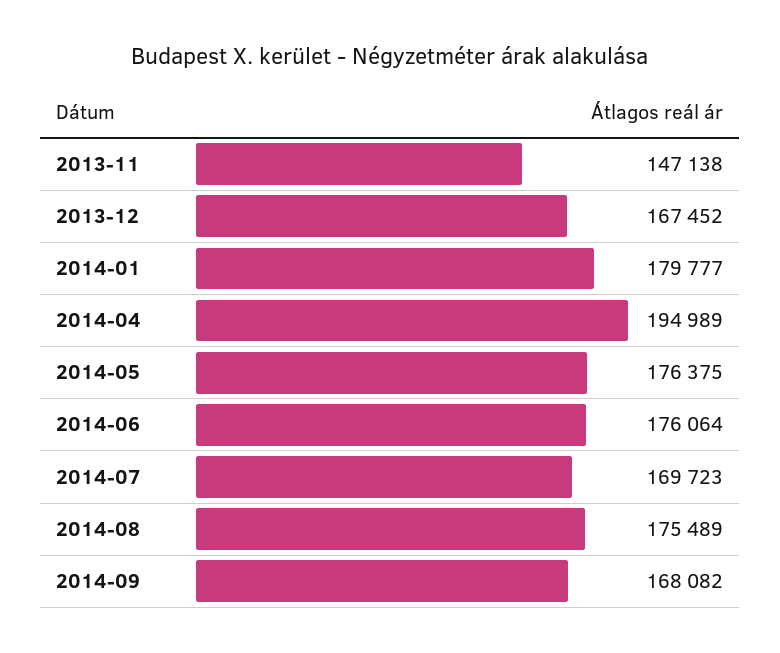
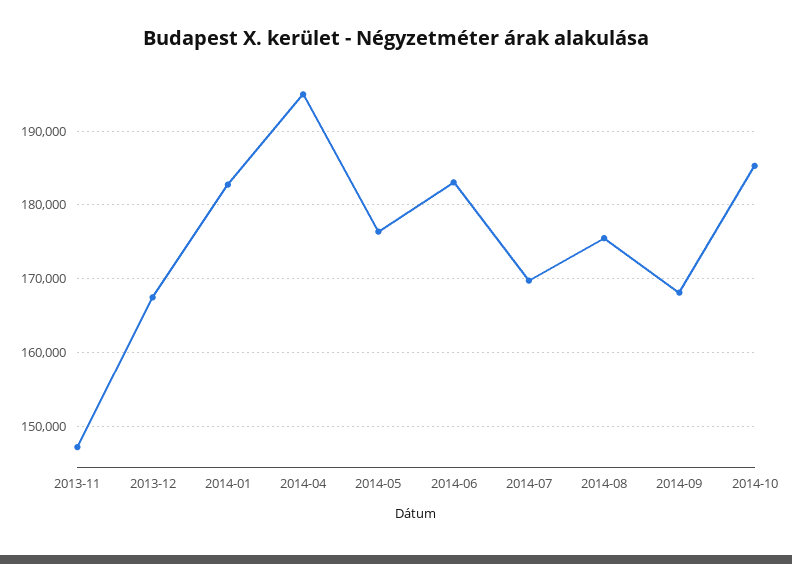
2014-01: 179777 -> 183000
2014-06: 176064 -> 183000
2014-10: none -> 185000

